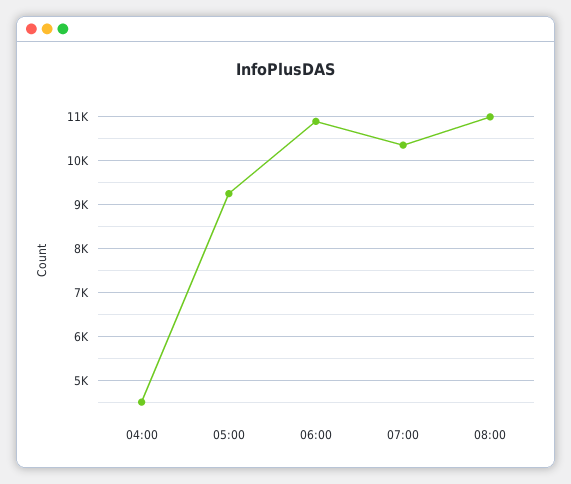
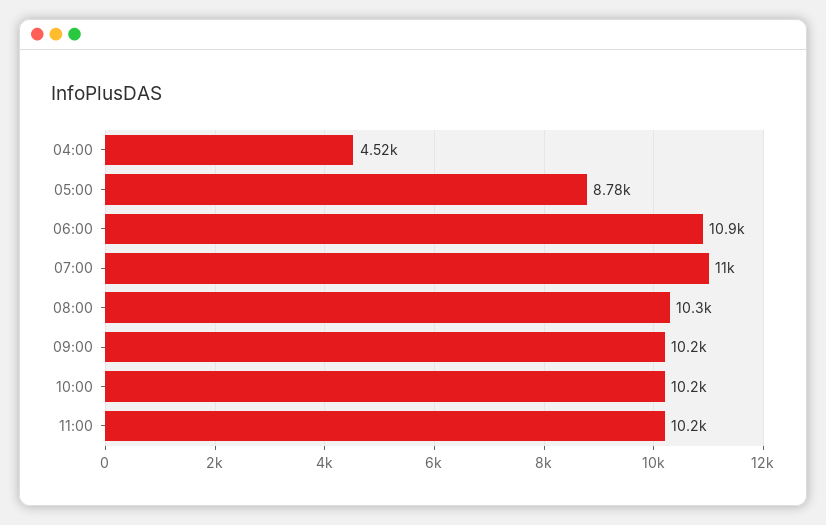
05:00: 9200 -> 8780
07:00: 10400 -> 11000
08:00: 11000 -> 10300
09:00: none -> 10200
10:00: none -> 10200
11:00: none -> 10200

